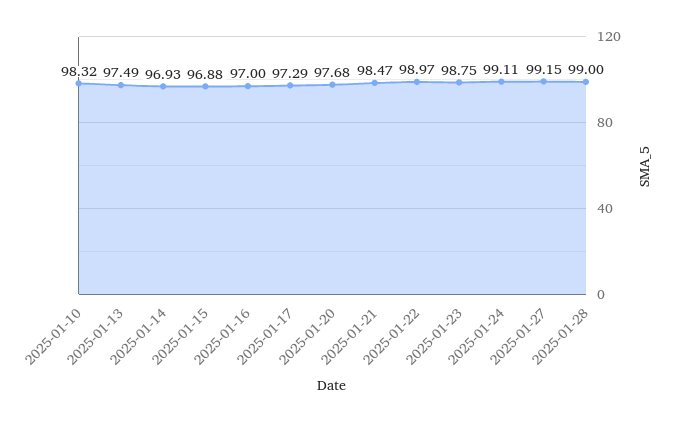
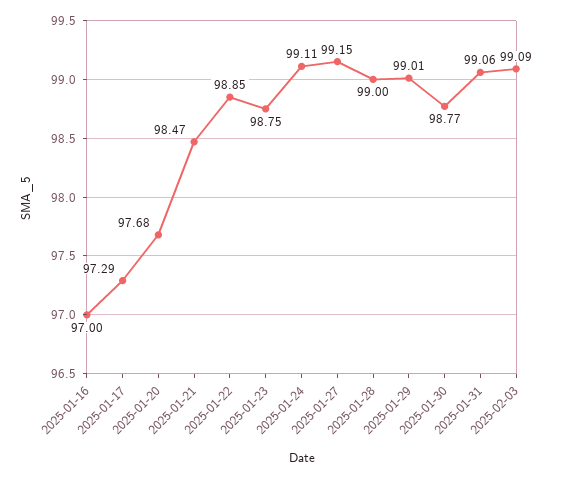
2025-01-10: 98.32 -> none
2025-01-13: 97.49 -> none
2025-01-14: 96.93 -> none
2025-01-15: 96.88 -> none
2025-01-22: 98.97 -> 98.85
2025-01-29: none -> 99.01
2025-01-30: none -> 98.77
2025-01-31: none -> 99.06
2025-02-03: none -> 99.09

